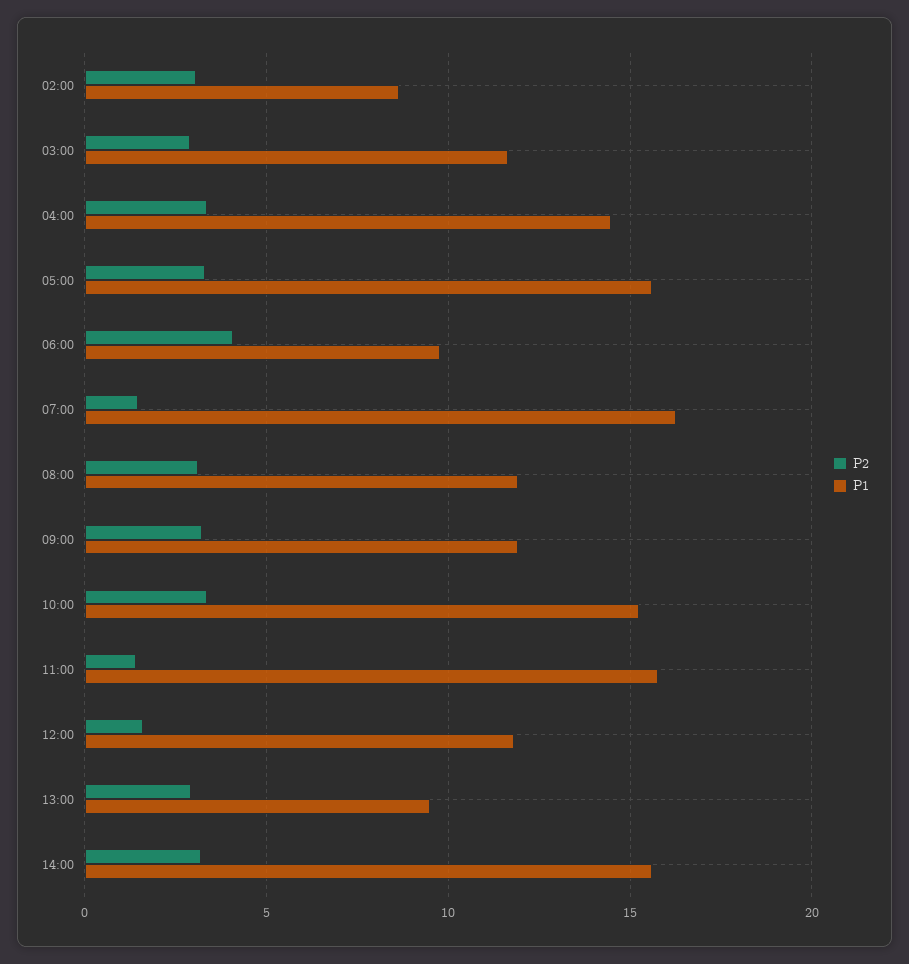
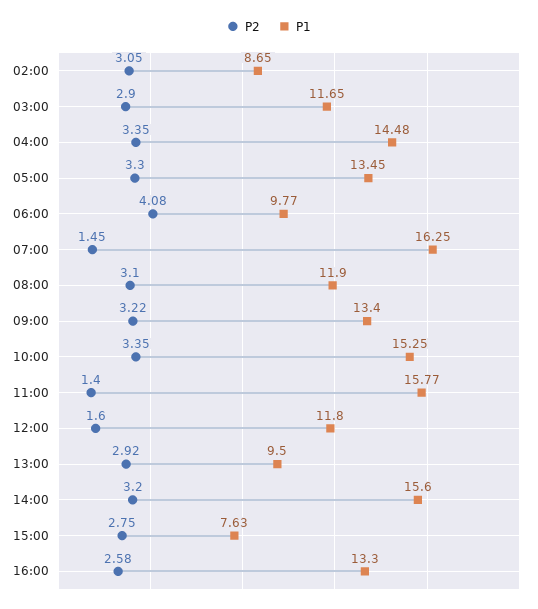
P1, 05:00: 15.5 -> 13.45
P1, 09:00: 12 -> 13.4
P2, 15:00: none -> 2.75
P1, 15:00: none -> 7.63
P2, 16:00: none -> 2.58
P1, 16:00: none -> 13.3

